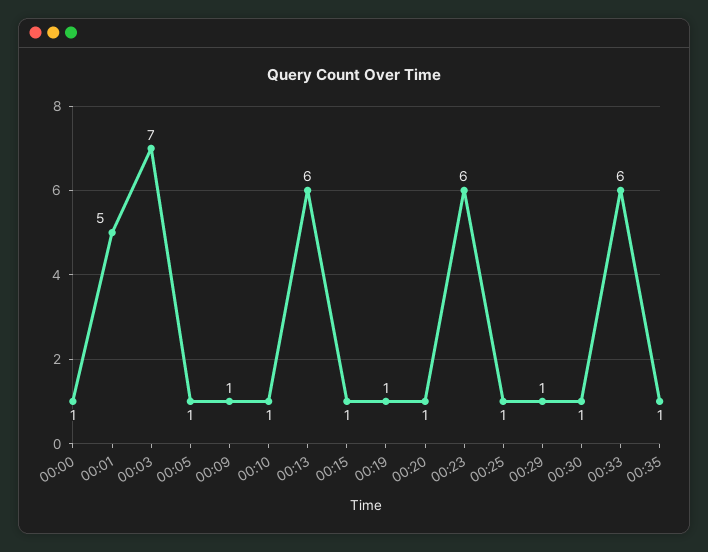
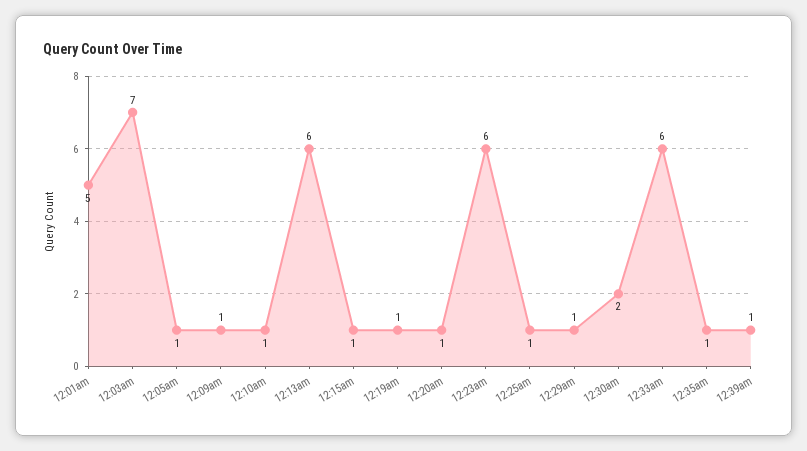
00:00: 1 -> none
00:30: 1 -> 2
12:39am: none -> 1

